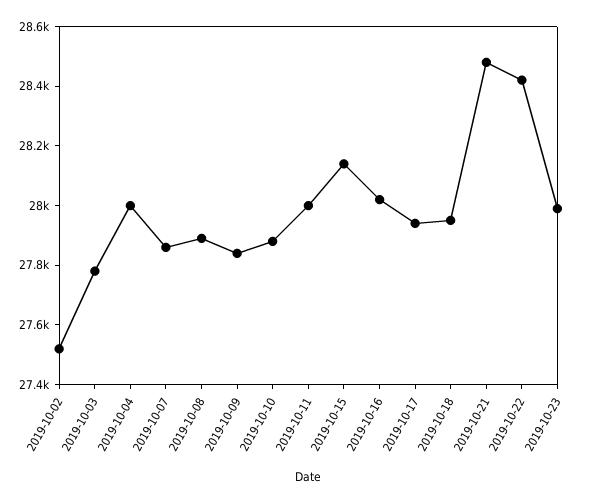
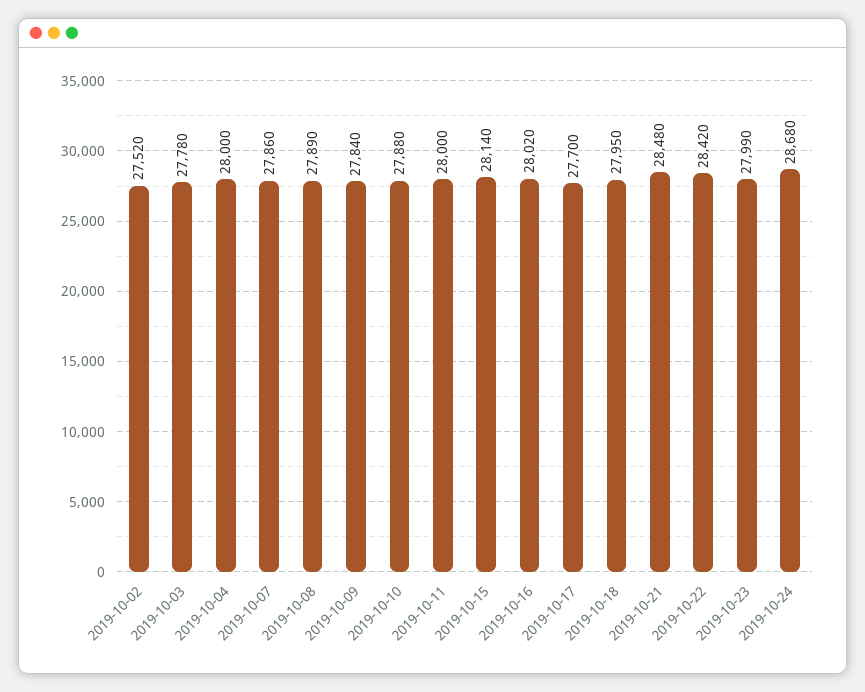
2019-10-17: 27950 -> 27700
2019-10-24: none -> 28680

